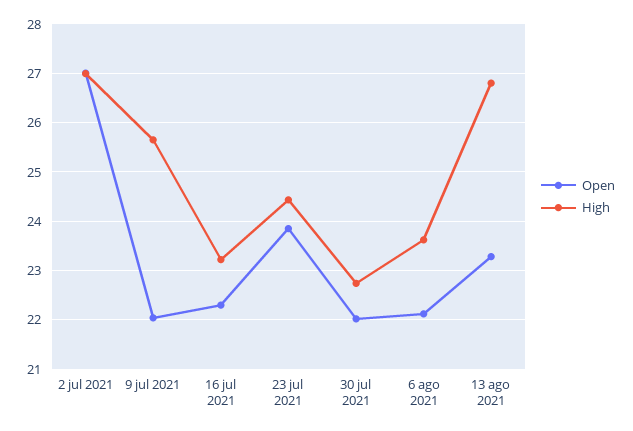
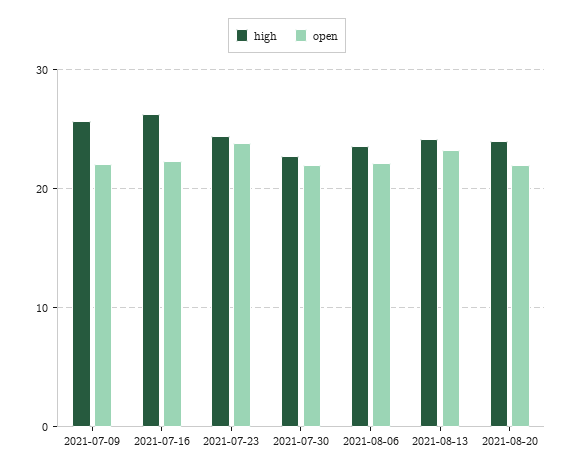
Open, 2 jul 2021: 27 -> none
High, 2 jul 2021: 27 -> none
High, 16 jul 2021: 23.2 -> 26
High, 13 ago 2021: 26.8 -> 24
High, 2021-08-20: none -> 24
Open, 2021-08-20: none -> 22

